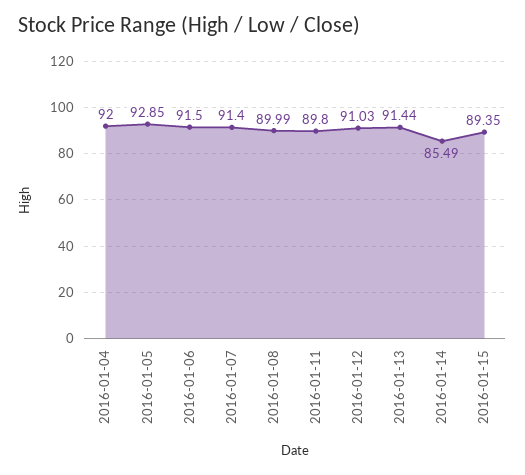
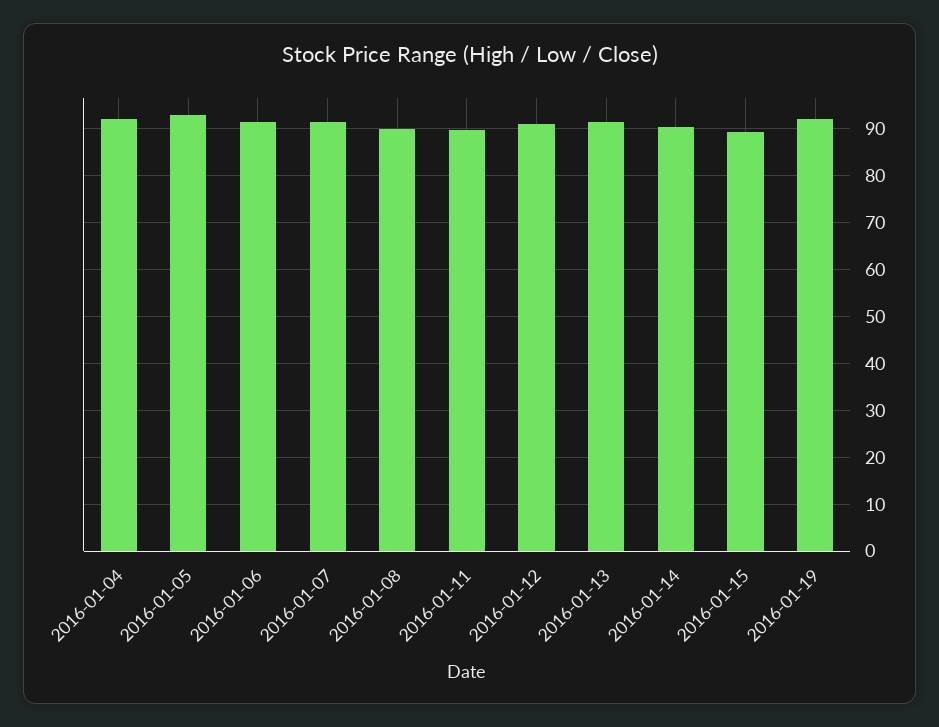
2016-01-14: 85.49 -> 90
2016-01-19: none -> 92

